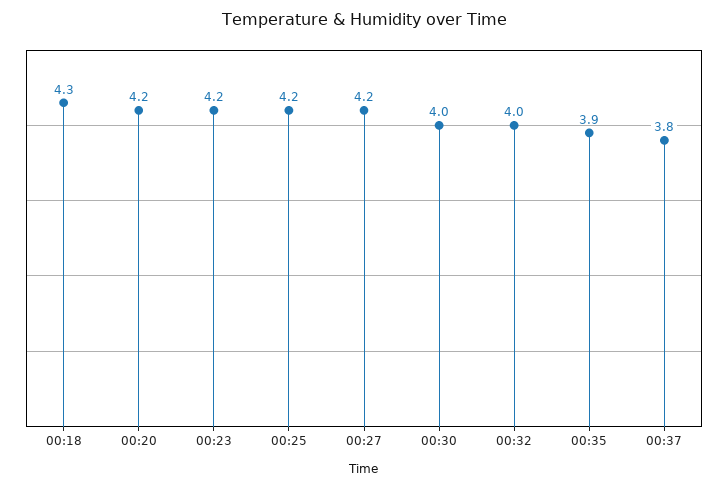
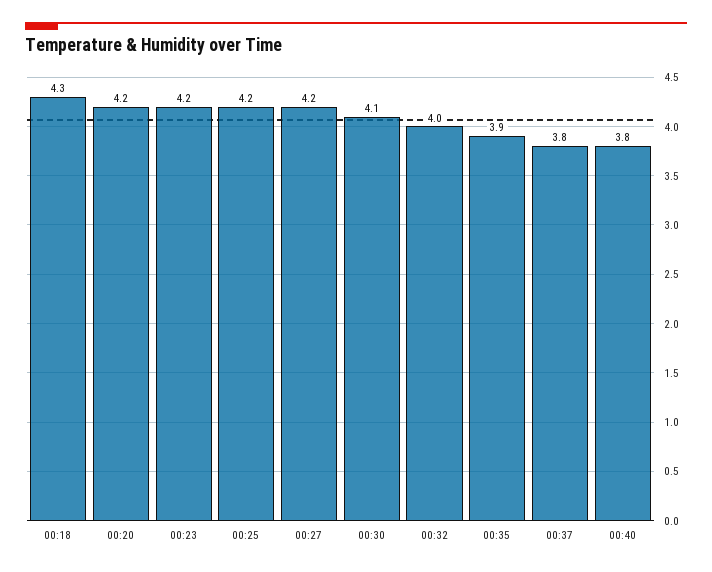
00:30: 4 -> 4.1
00:40: none -> 3.8

